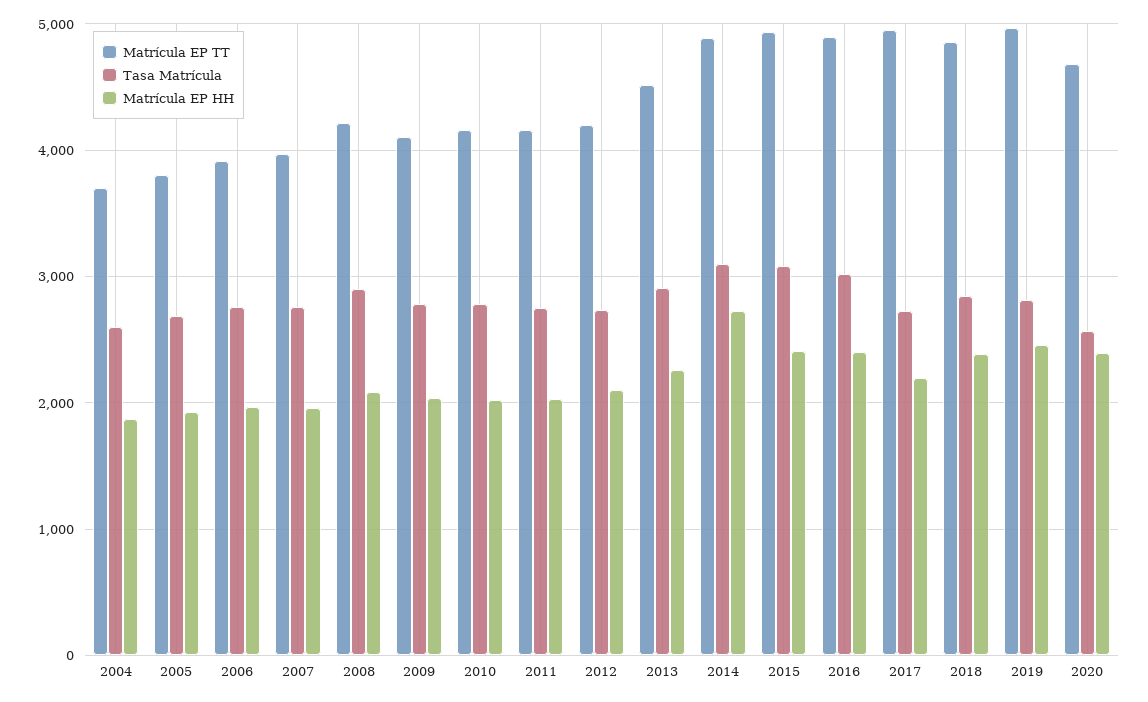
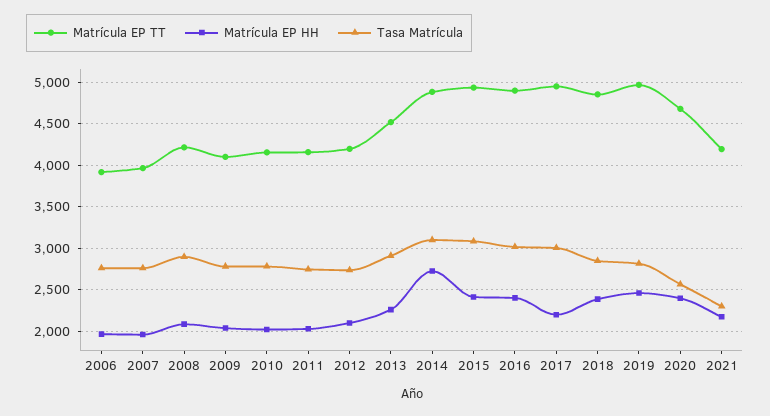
Matrícula EP TT, 2004: 3700 -> none
Tasa Matrícula, 2004: 2600 -> none
Matrícula EP HH, 2004: 1900 -> none
Matrícula EP TT, 2005: 3800 -> none
Tasa Matrícula, 2005: 2700 -> none
Matrícula EP HH, 2005: 1900 -> none
Tasa Matrícula, 2017: 2700 -> 3000
Matrícula EP TT, 2021: none -> 4200
Matrícula EP HH, 2021: none -> 2200
Tasa Matrícula, 2021: none -> 2300

